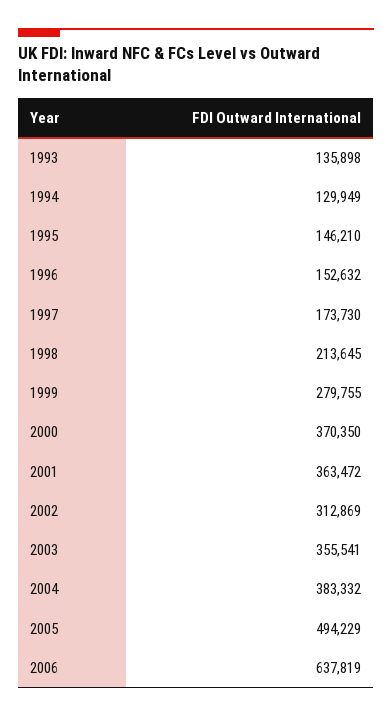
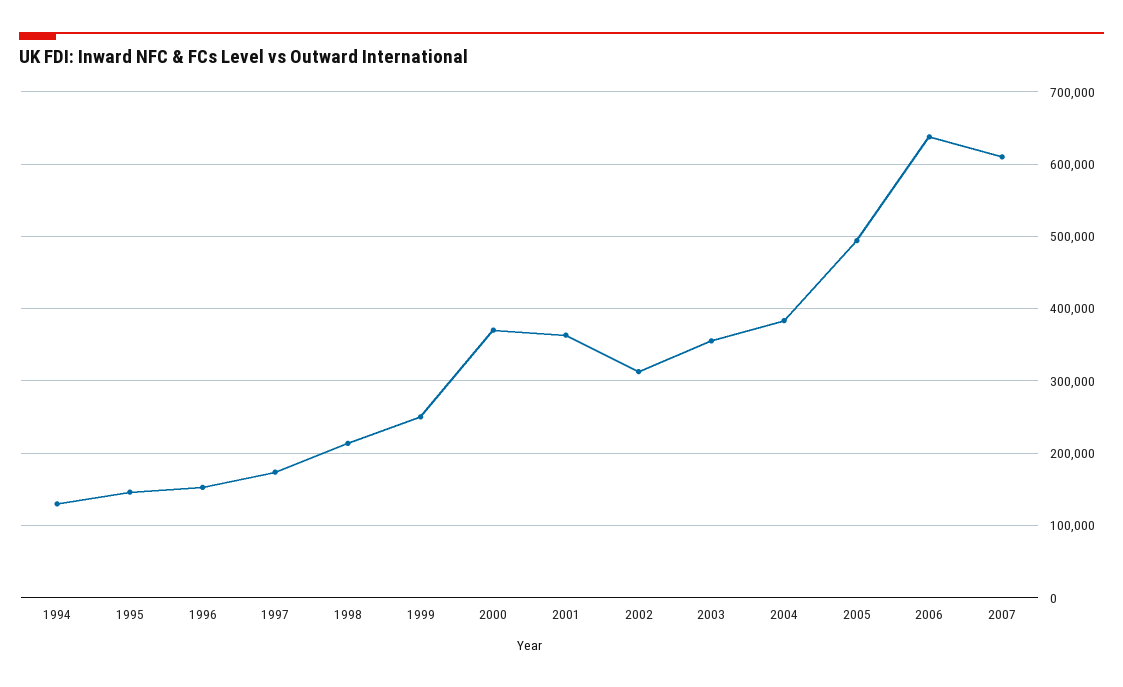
1993: 135898 -> none
1999: 279755 -> 250000
2007: none -> 610000

